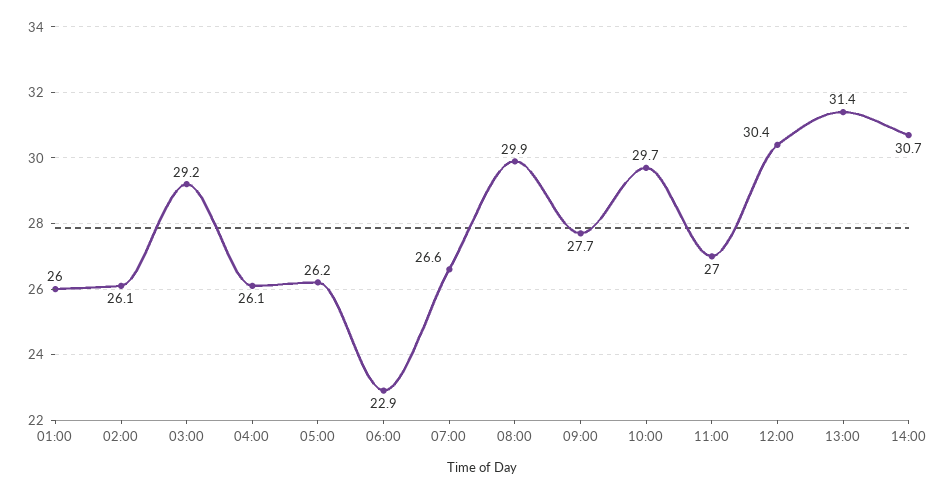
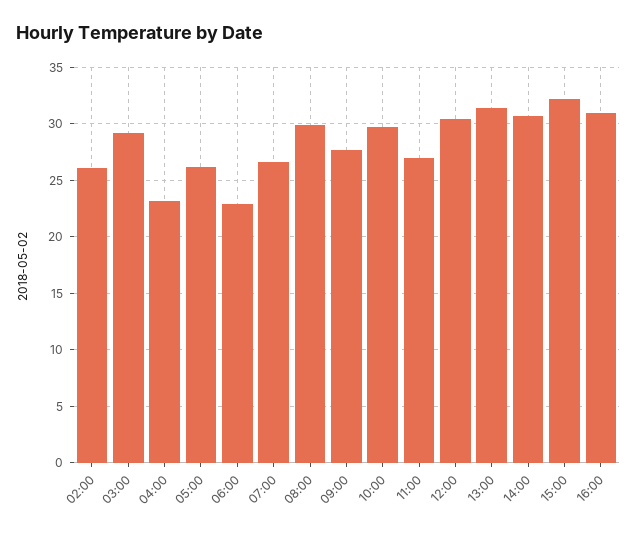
01:00: 26 -> none
04:00: 26.1 -> 23
15:00: none -> 32
16:00: none -> 31

